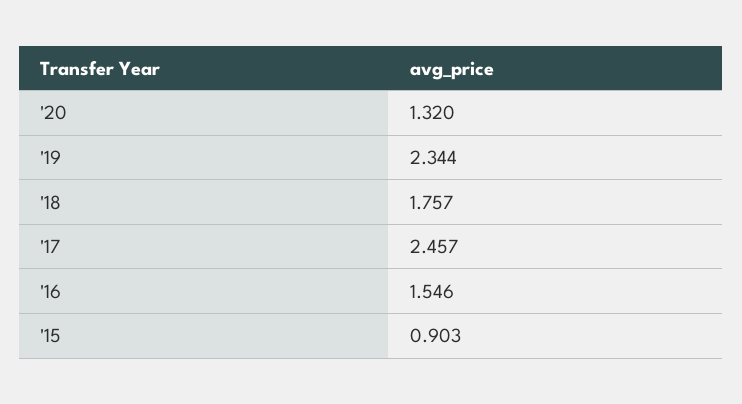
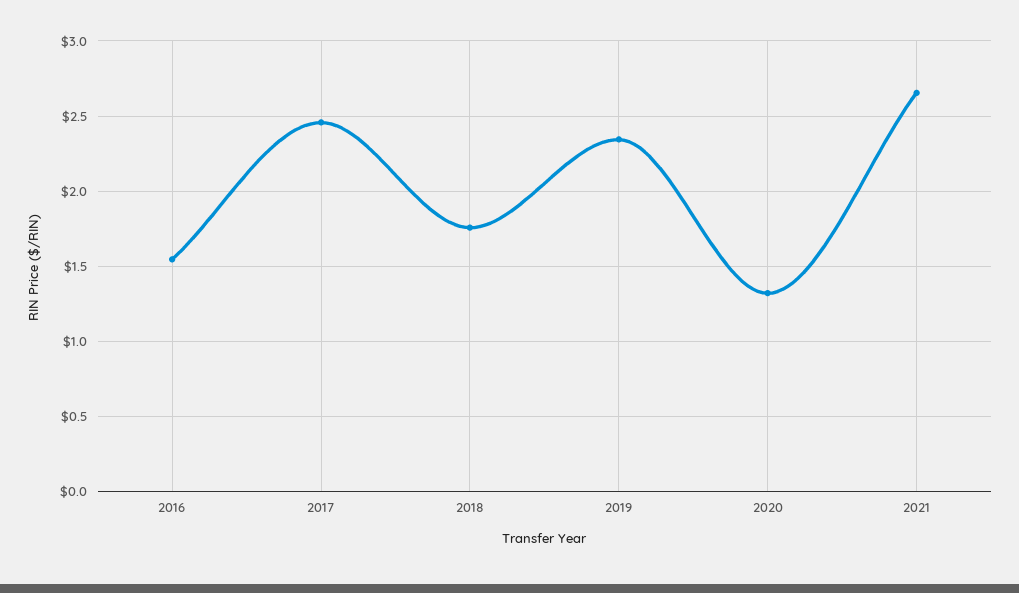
'15: 0.903 -> none
2021: none -> 2.65

